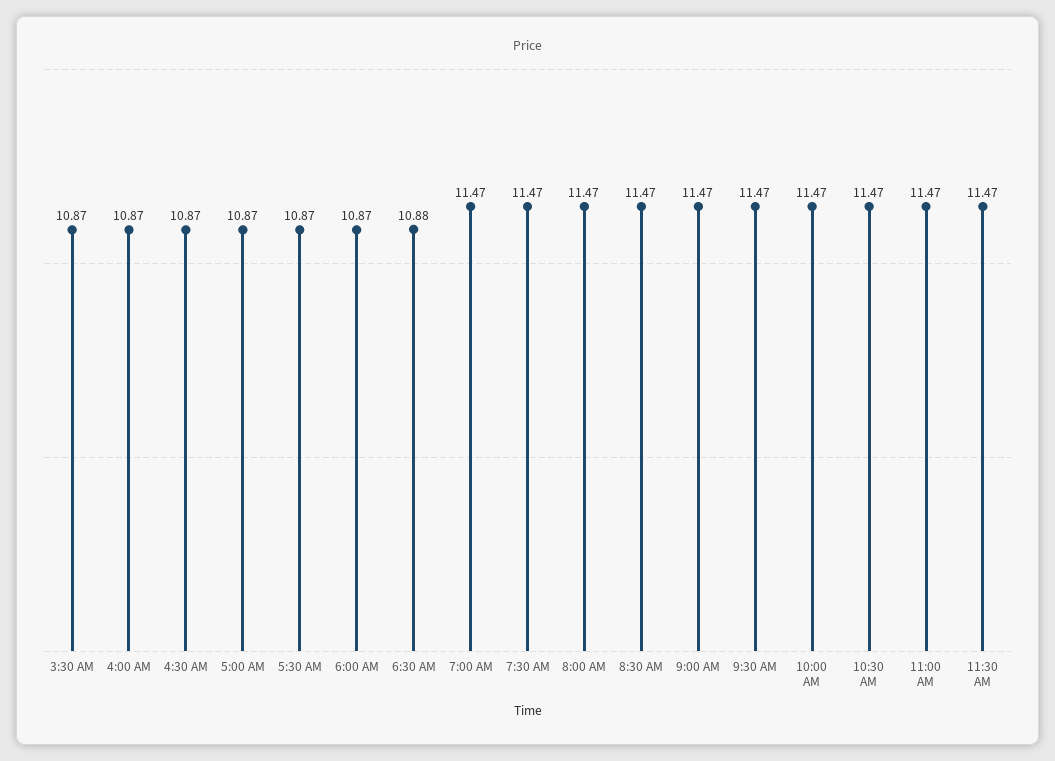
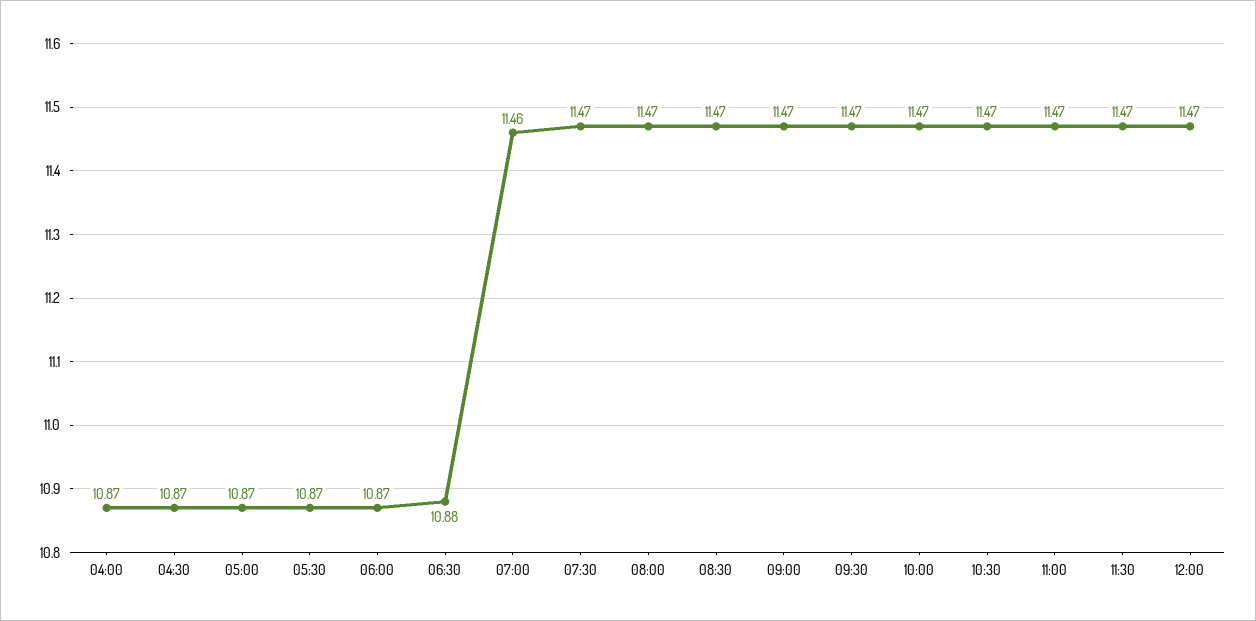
3:30 AM: 10.87 -> none
7:00 AM: 11.47 -> 11.46
12:00: none -> 11.47

